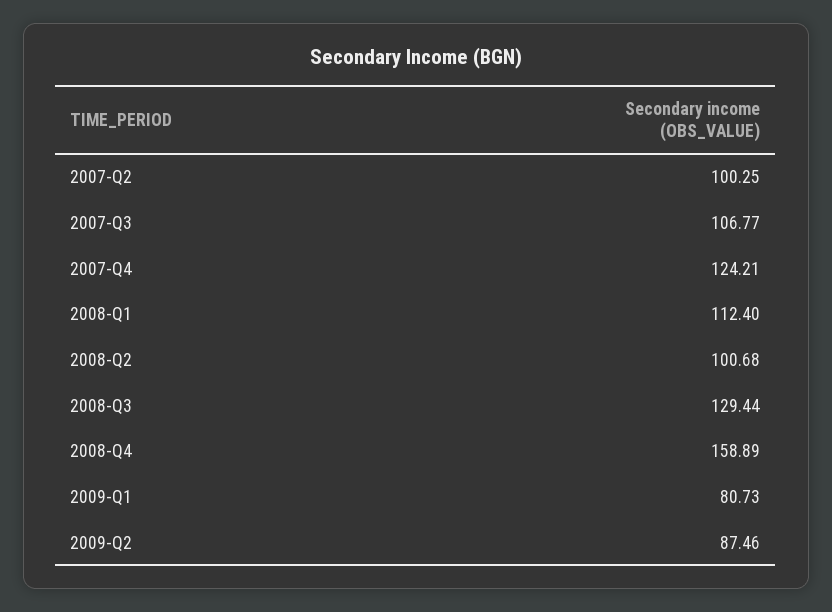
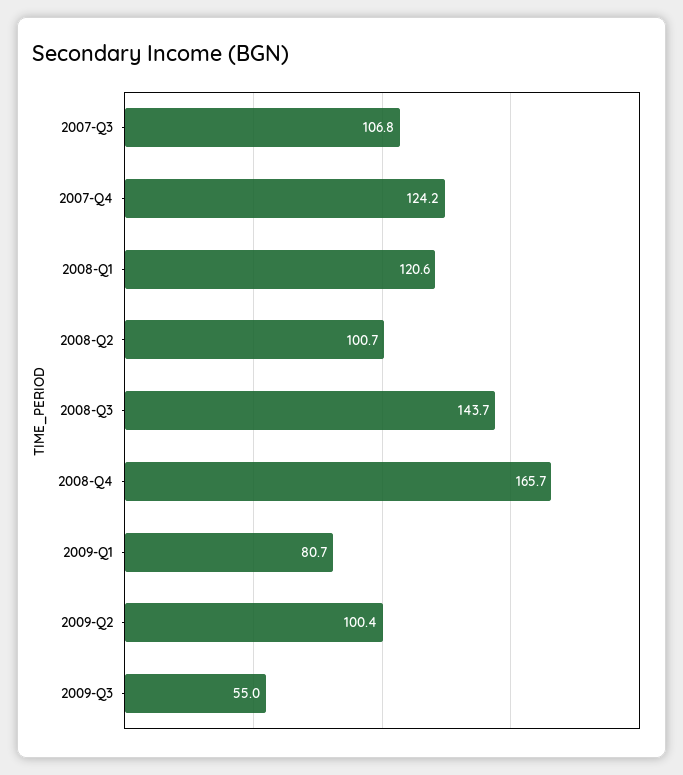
2007-Q2: 100.25 -> none
2008-Q1: 112.4 -> 120.6
2008-Q3: 129.44 -> 143.7
2008-Q4: 158.89 -> 165.7
2009-Q2: 87.46 -> 100.4
2009-Q3: none -> 55

